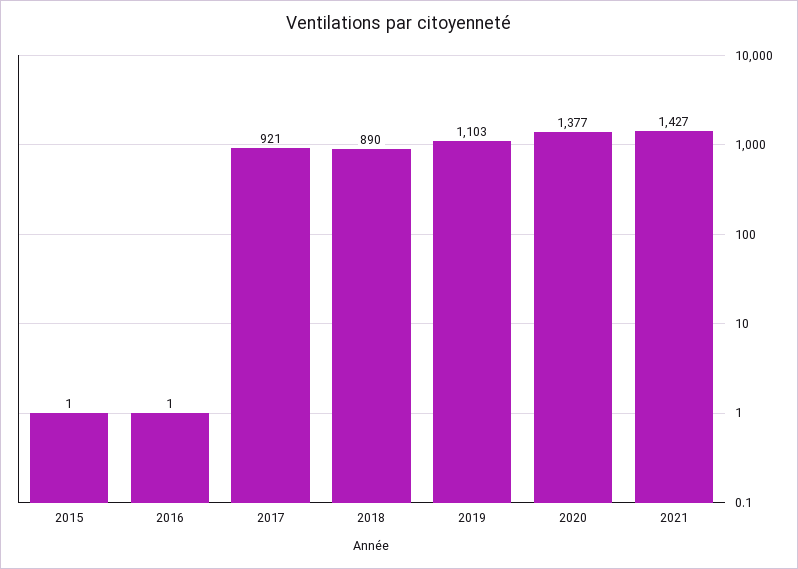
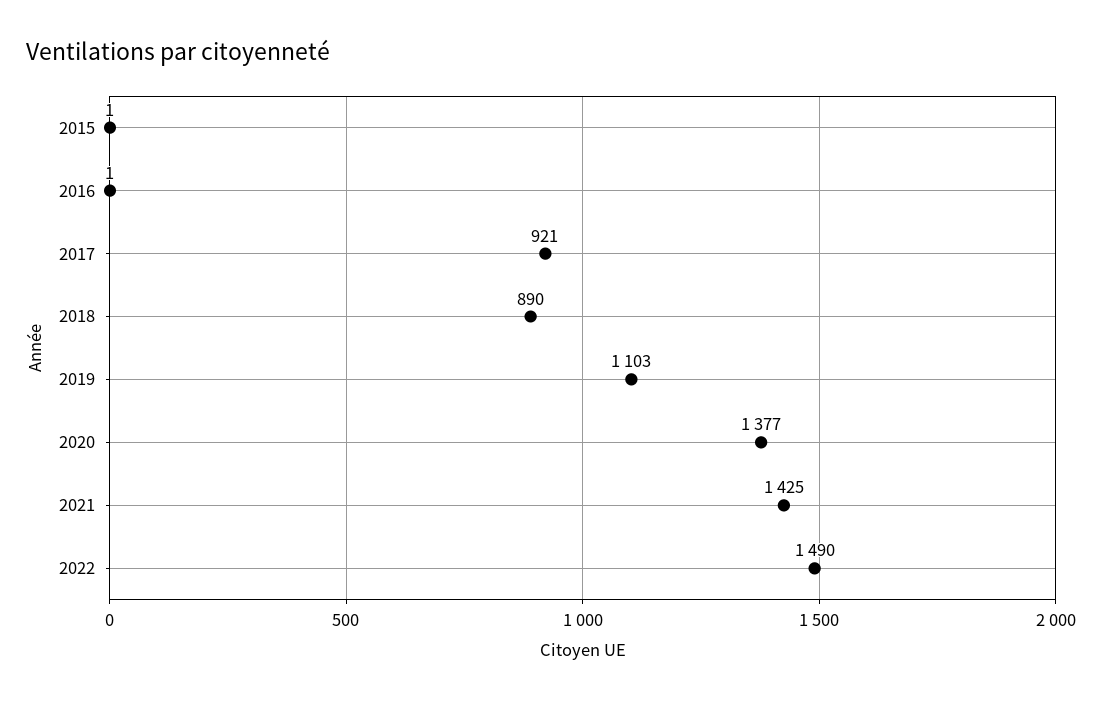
2021: 1427 -> 1425
2022: none -> 1490

